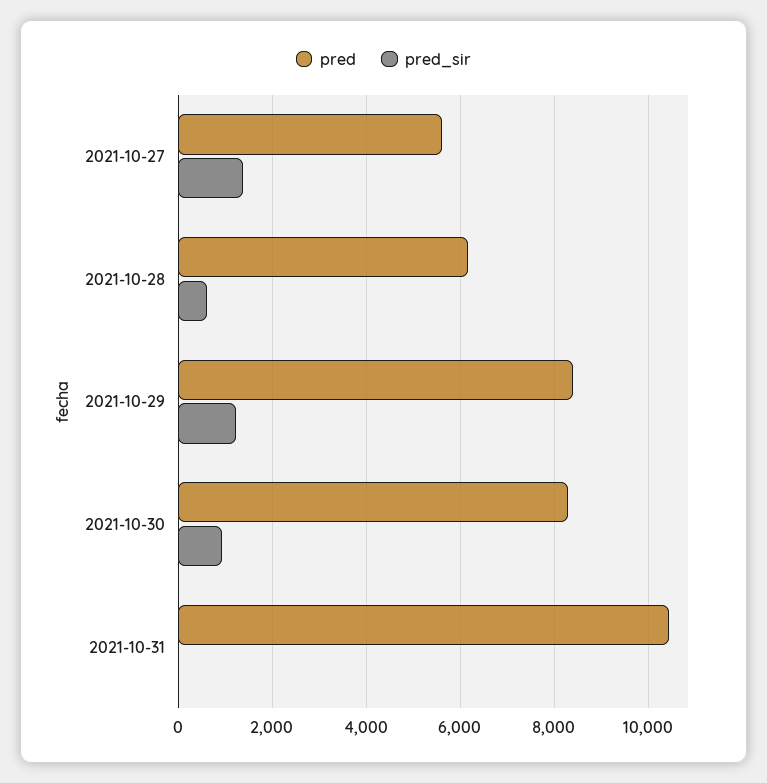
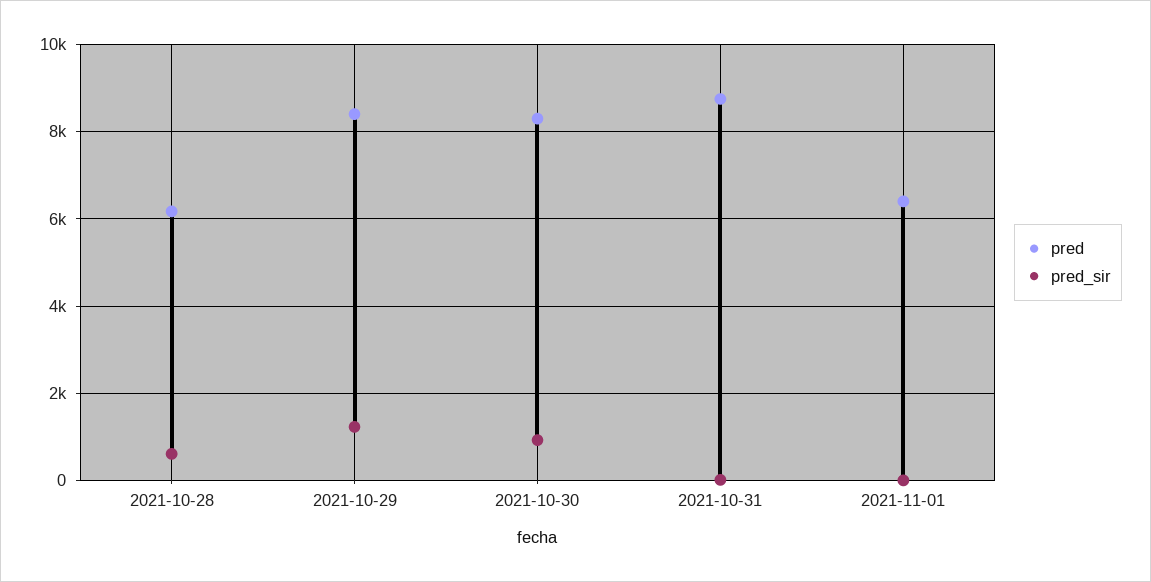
pred, 2021-10-27: 5600 -> none
pred_sir, 2021-10-27: 1400 -> none
pred, 2021-10-31: 10400 -> 8800
pred, 2021-11-01: none -> 6400
pred_sir, 2021-11-01: none -> 0

